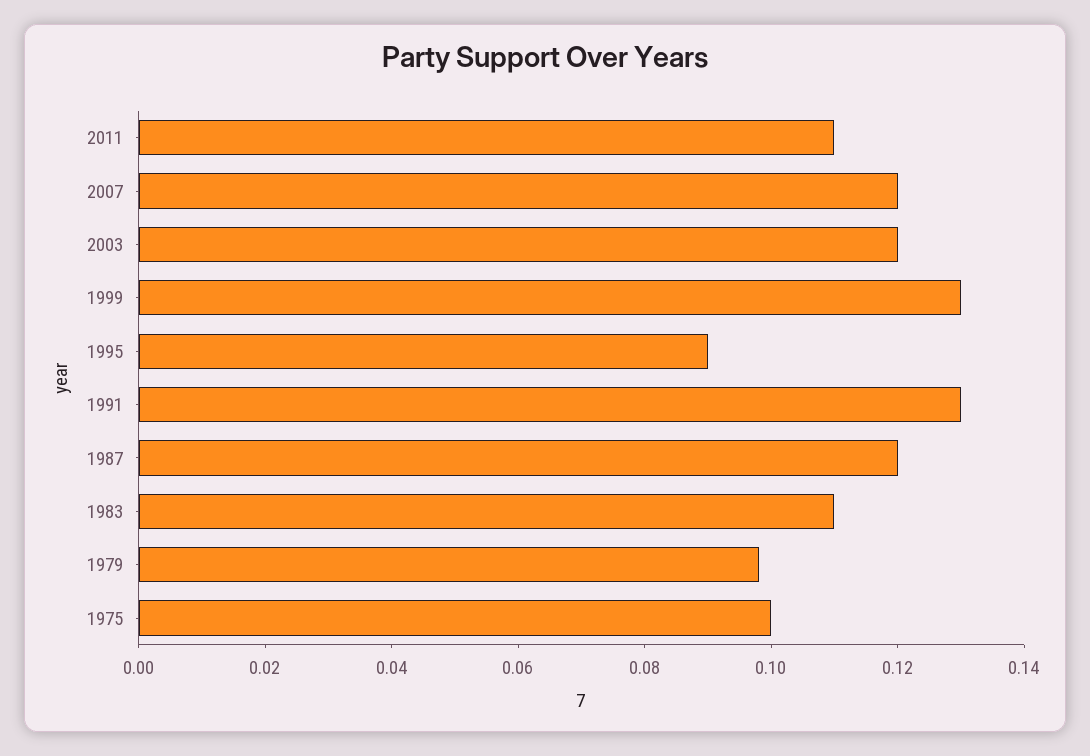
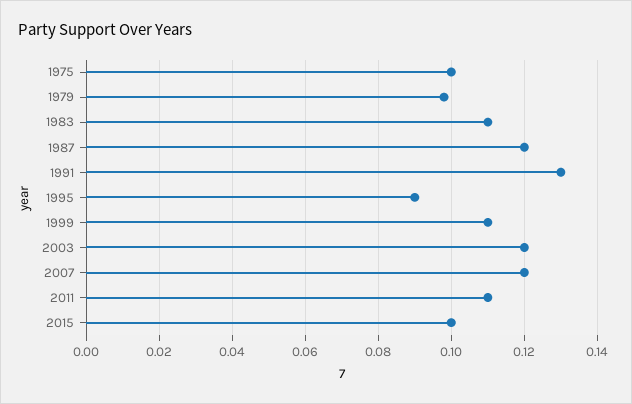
1999: 0.13 -> 0.11
2015: none -> 0.1

